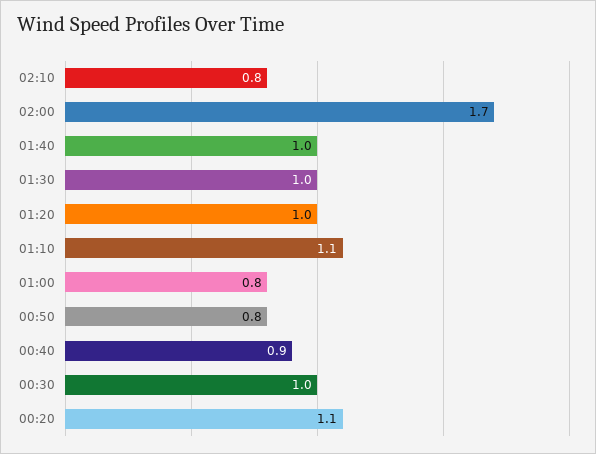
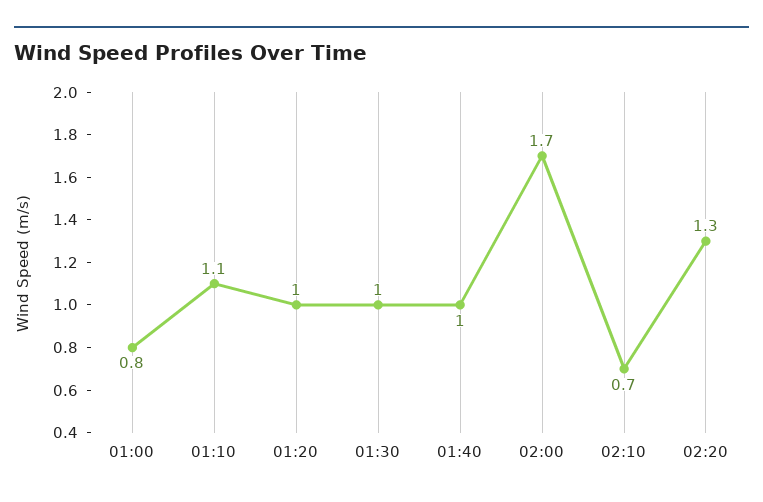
02:10: 0.8 -> 0.7
00:50: 0.8 -> none
00:40: 0.9 -> none
00:30: 1 -> none
00:20: 1.1 -> none
02:20: none -> 1.3

